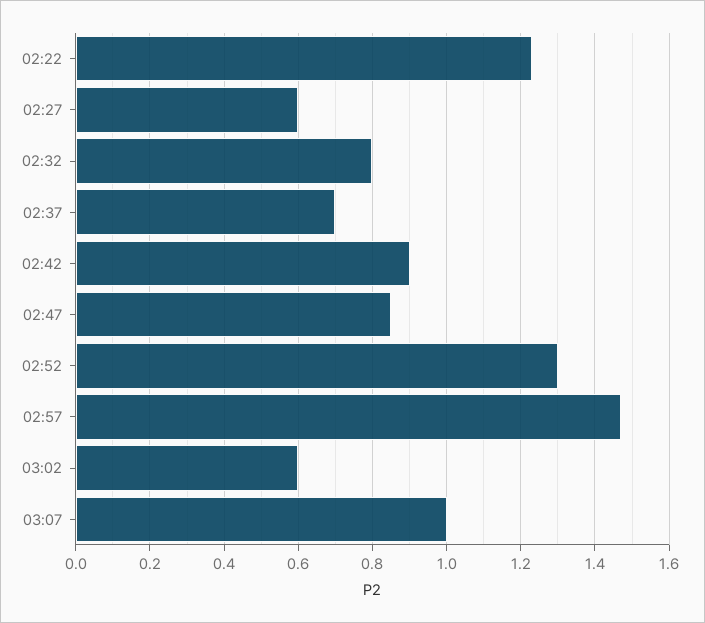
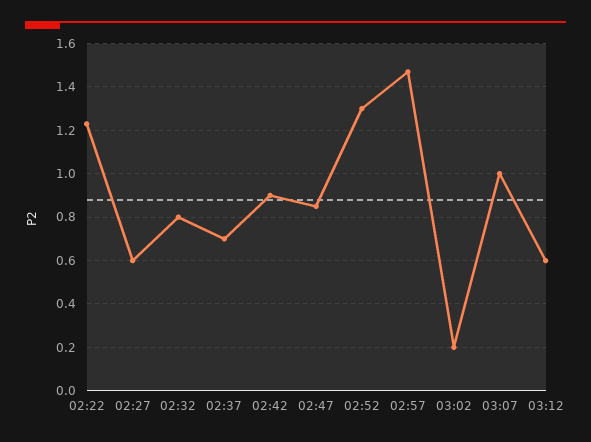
03:02: 0.6 -> 0.2
03:12: none -> 0.6

